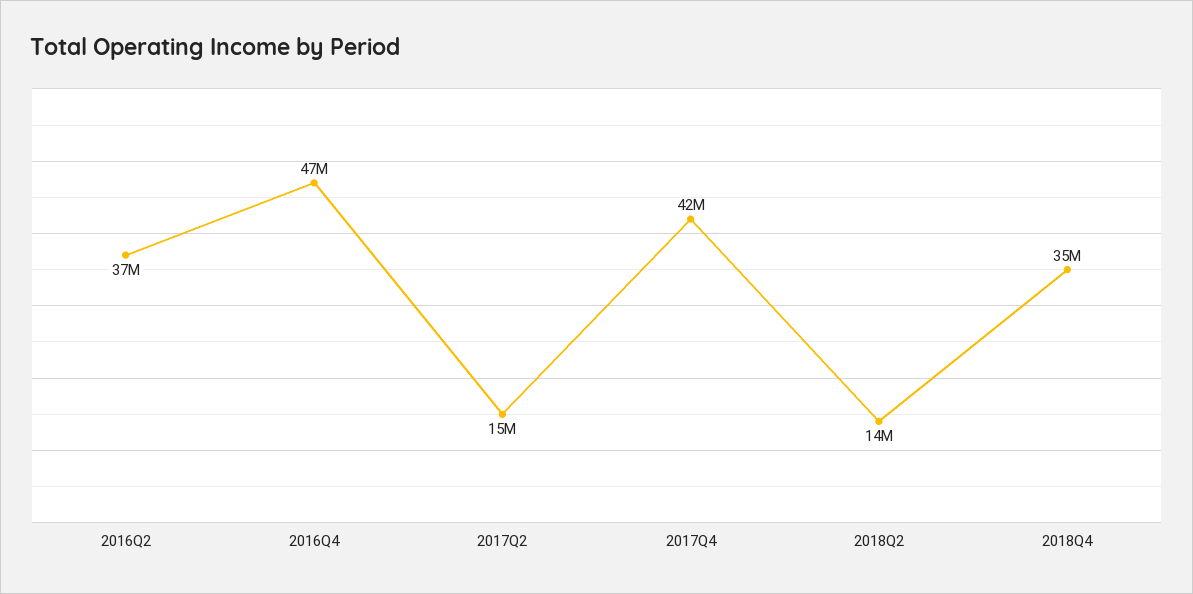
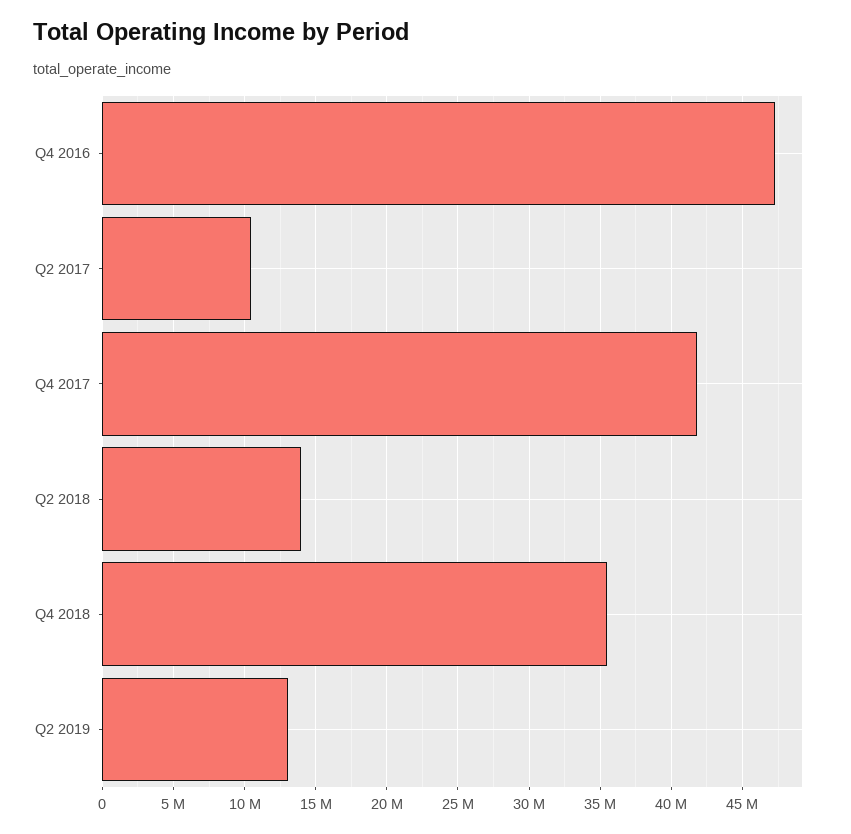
2016Q2: 37000000 -> none
2017Q2: 15000000 -> 10500000
Q2 2019: none -> 13000000

